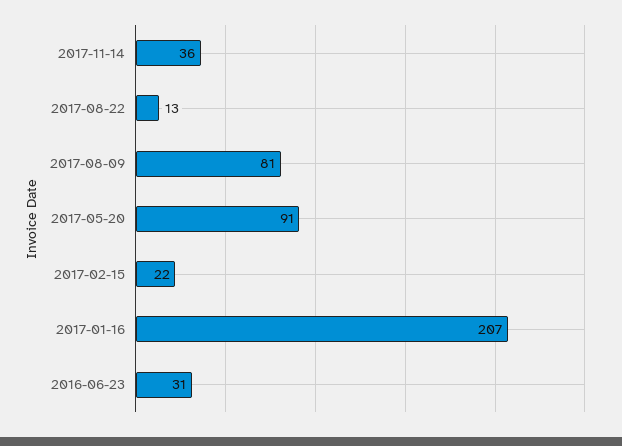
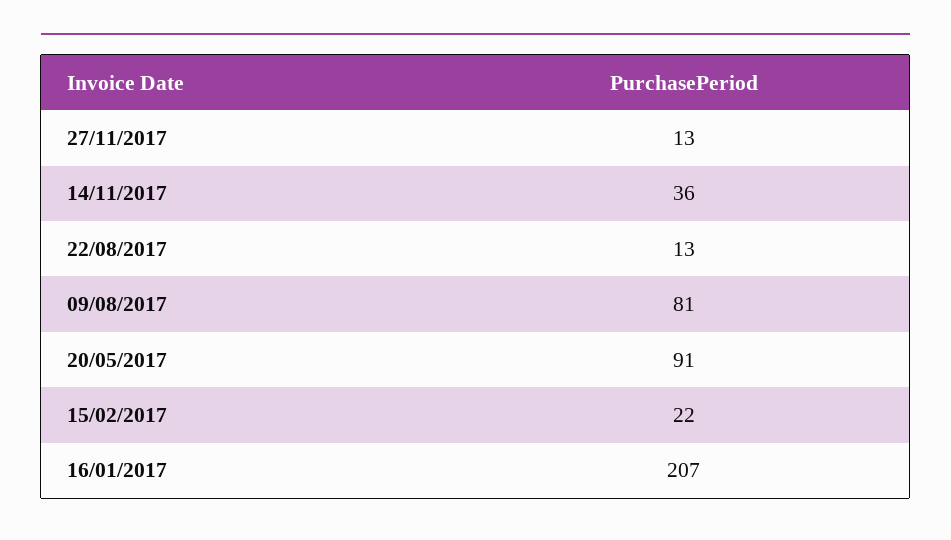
2016-06-23: 31 -> none
27/11/2017: none -> 13

